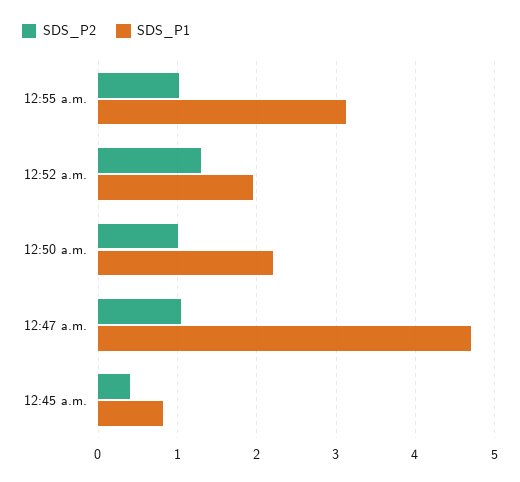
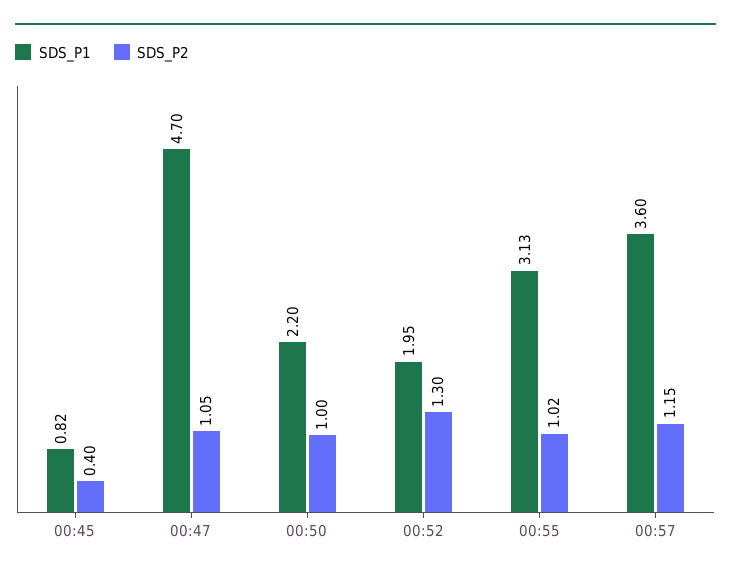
SDS_P1, 00:57: none -> 3.6
SDS_P2, 00:57: none -> 1.15

